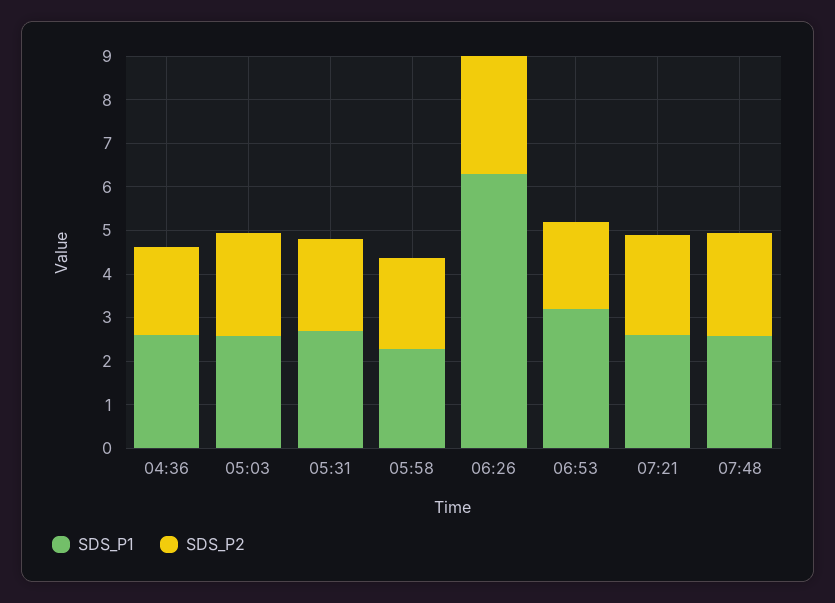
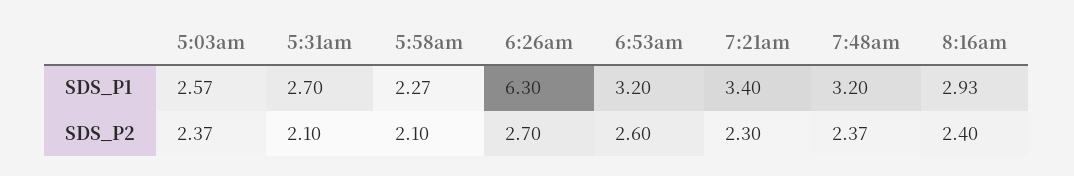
SDS_P1, 04:36: 2.6 -> none
SDS_P2, 04:36: 2 -> none
SDS_P2, 06:53: 2 -> 2.6
SDS_P1, 07:21: 2.6 -> 3.4
SDS_P1, 07:48: 2.6 -> 3.2
SDS_P1, 8:16am: none -> 2.93
SDS_P2, 8:16am: none -> 2.4

